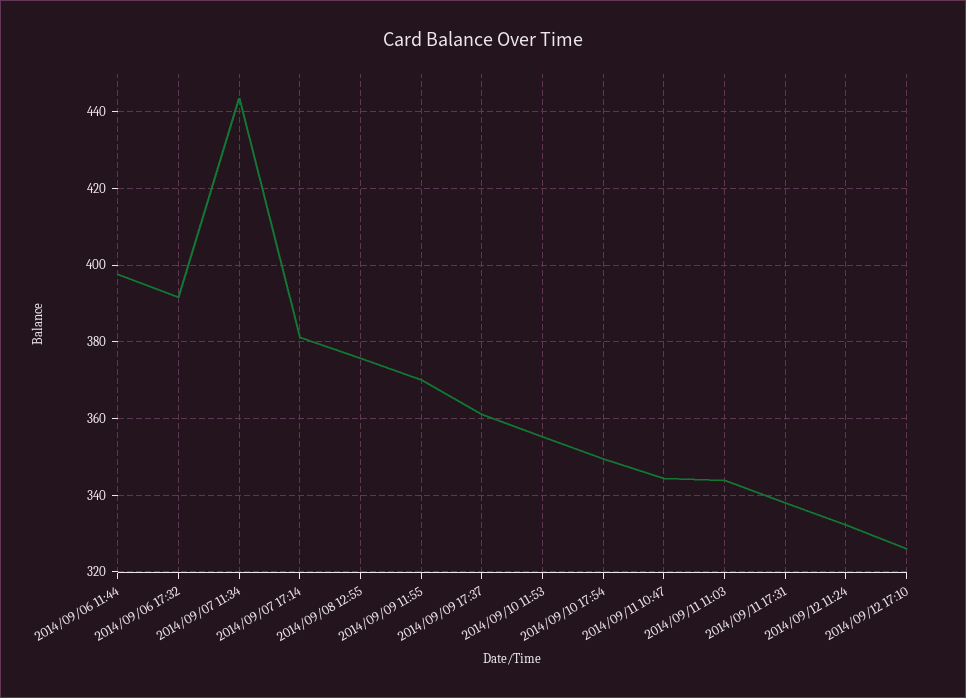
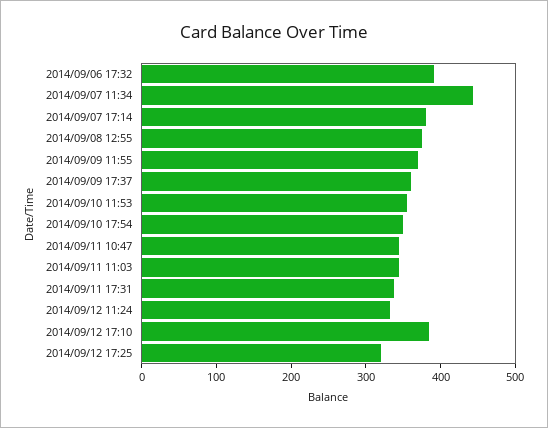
2014/09/06 11:44: 398 -> none
2014/09/12 17:10: 326 -> 380
2014/09/12 17:25: none -> 320

